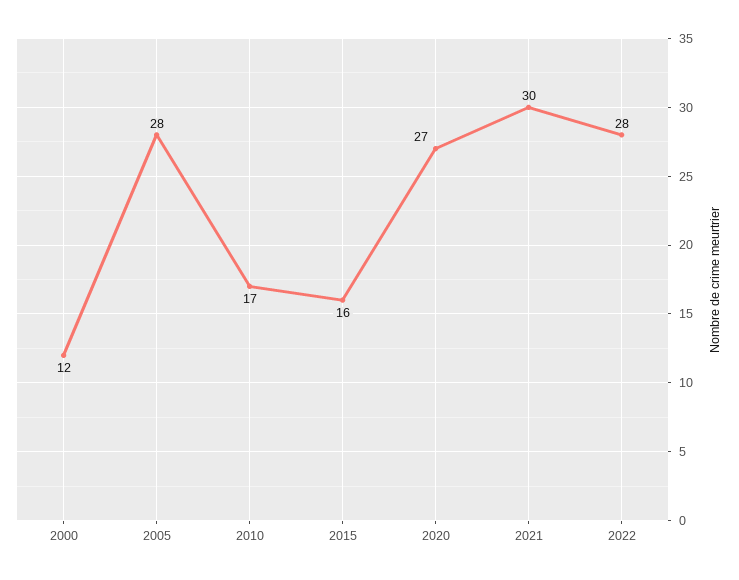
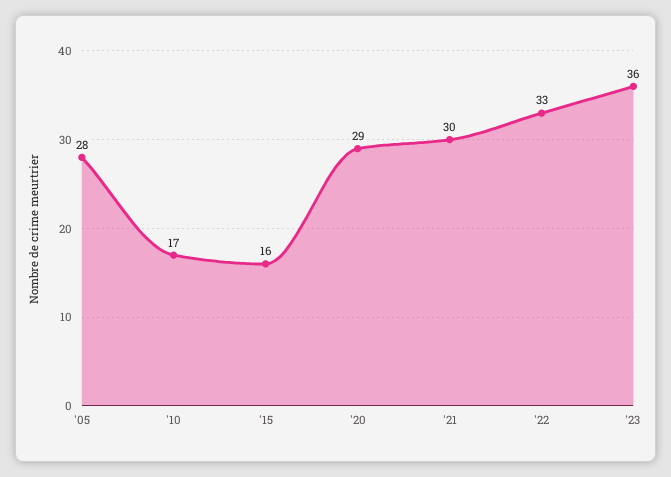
2000: 12 -> none
2020: 27 -> 29
2022: 28 -> 33
'23: none -> 36

